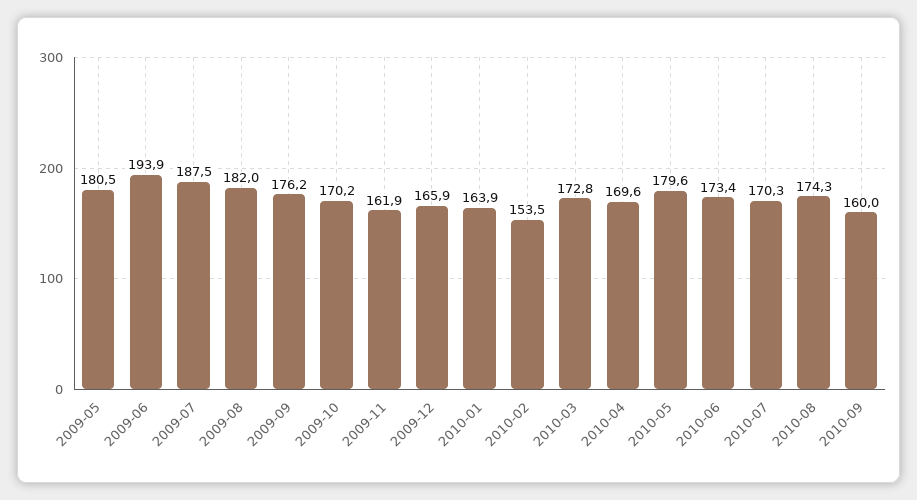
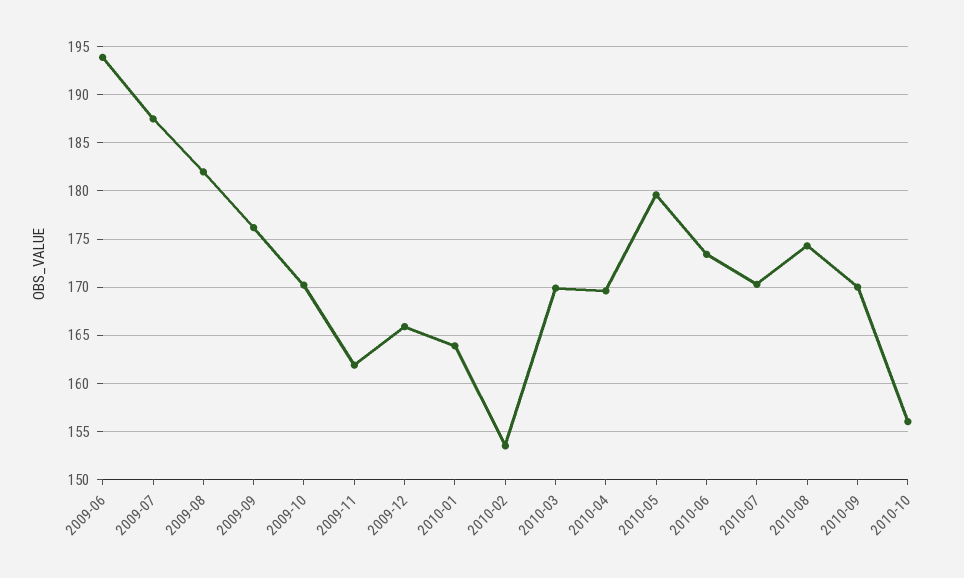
2009-05: 180.5 -> none
2010-03: 172.8 -> 170
2010-09: 160 -> 170
2010-10: none -> 156

